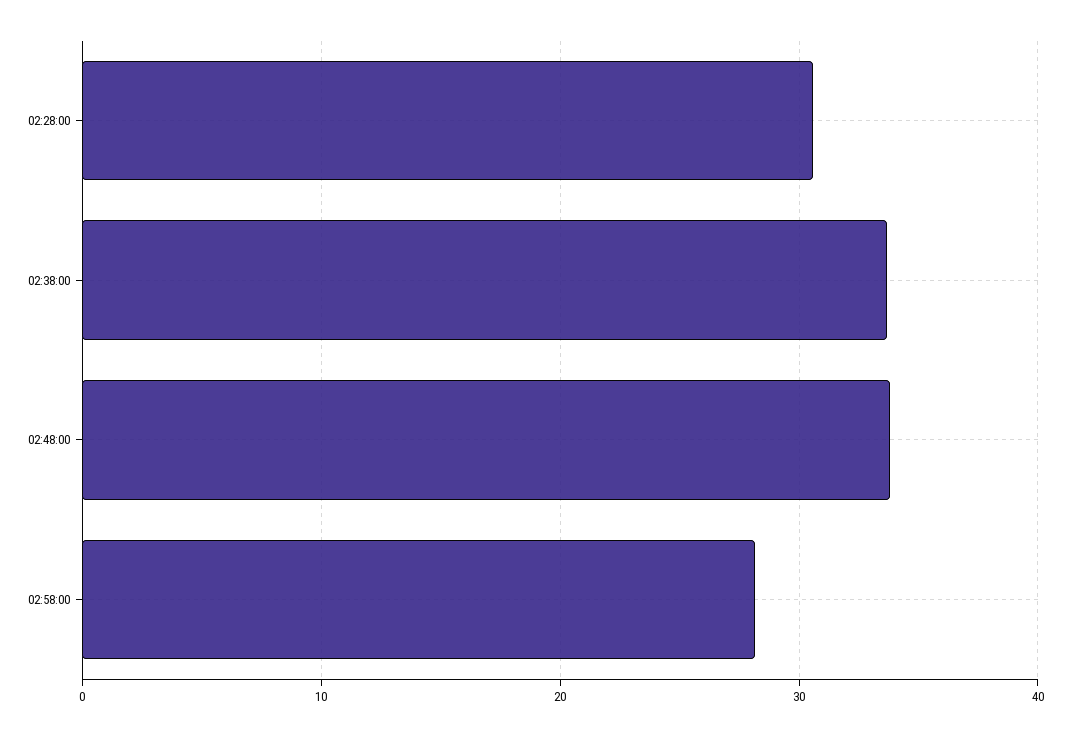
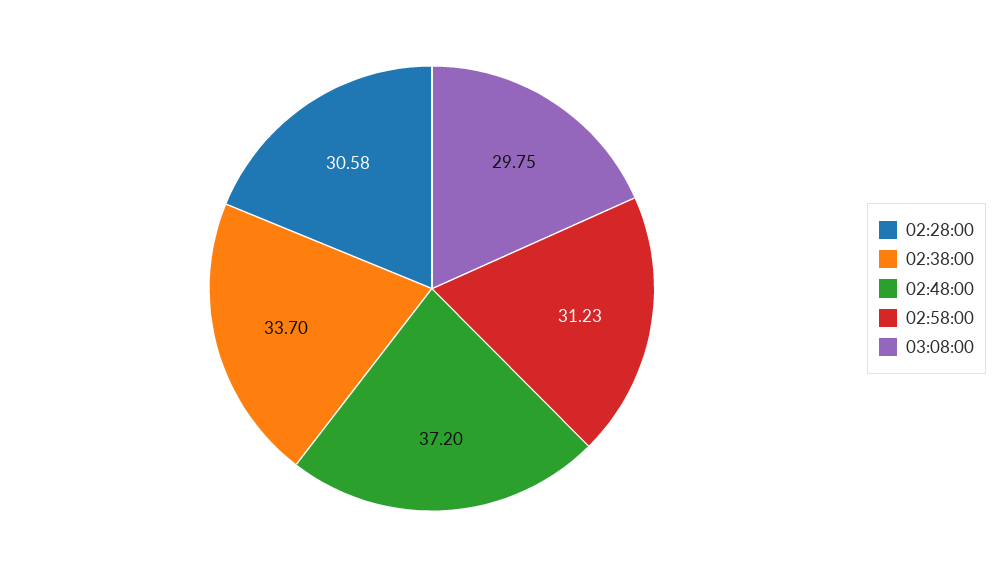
02:48:00: 34 -> 37.2
02:58:00: 28 -> 31.23
03:08:00: none -> 29.75

